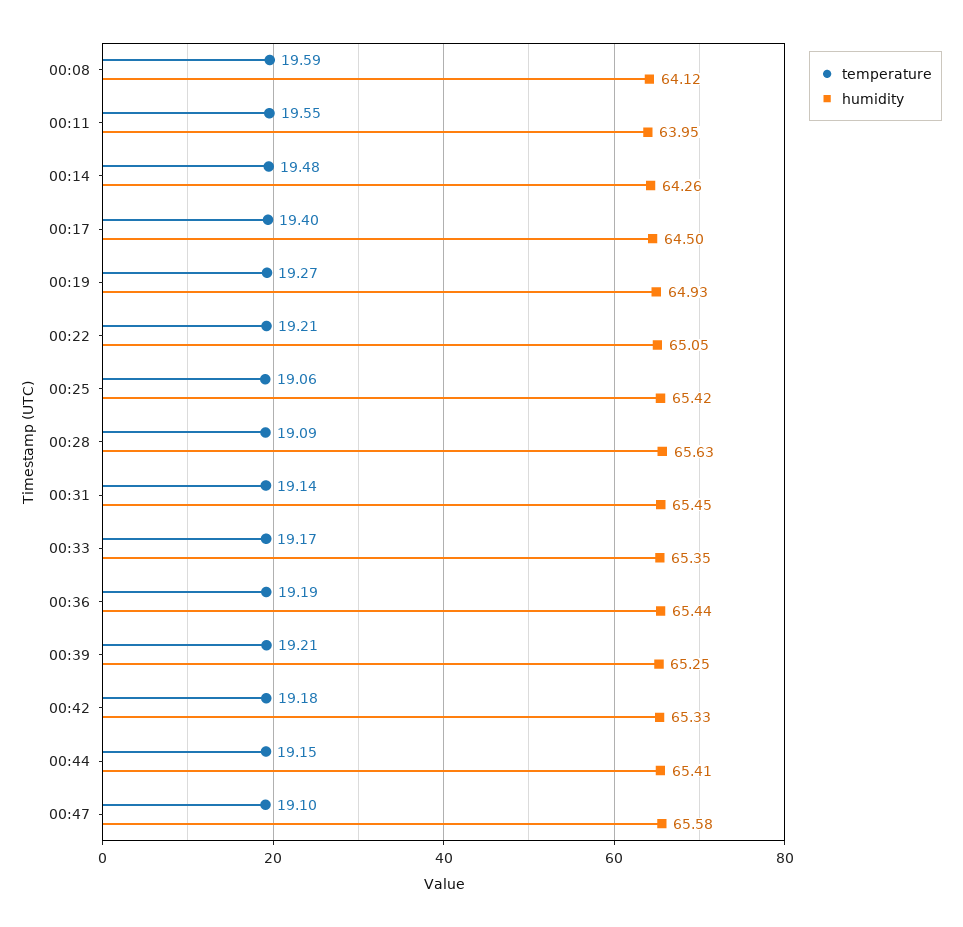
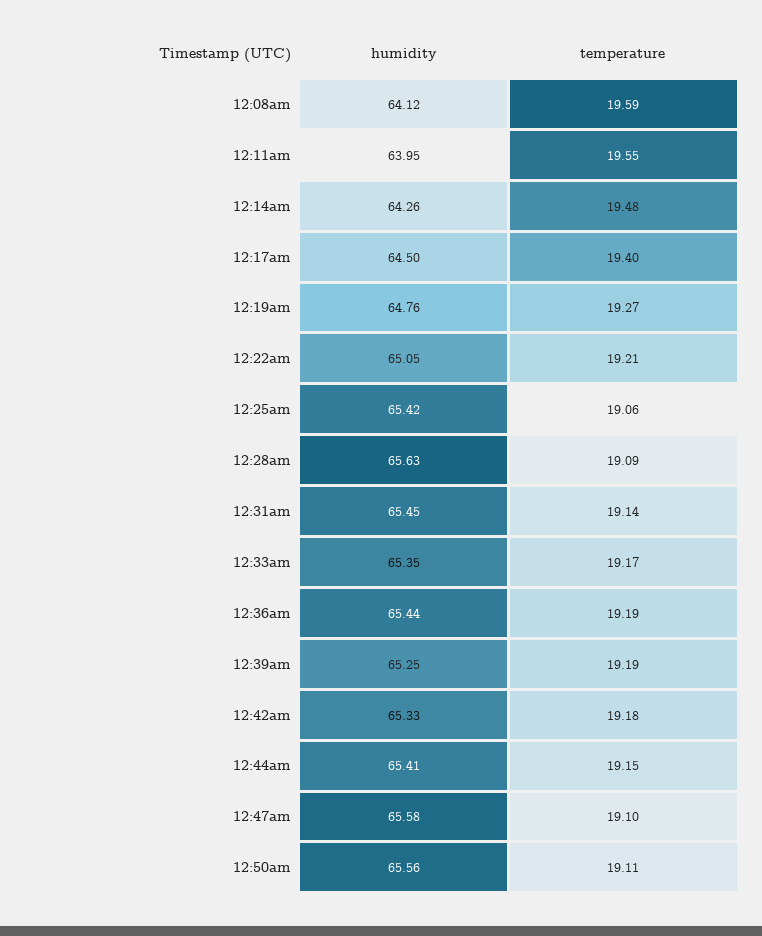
humidity, 00:19: 64.93 -> 64.76
temperature, 00:39: 19.21 -> 19.19
humidity, 12:50am: none -> 65.56
temperature, 12:50am: none -> 19.11

